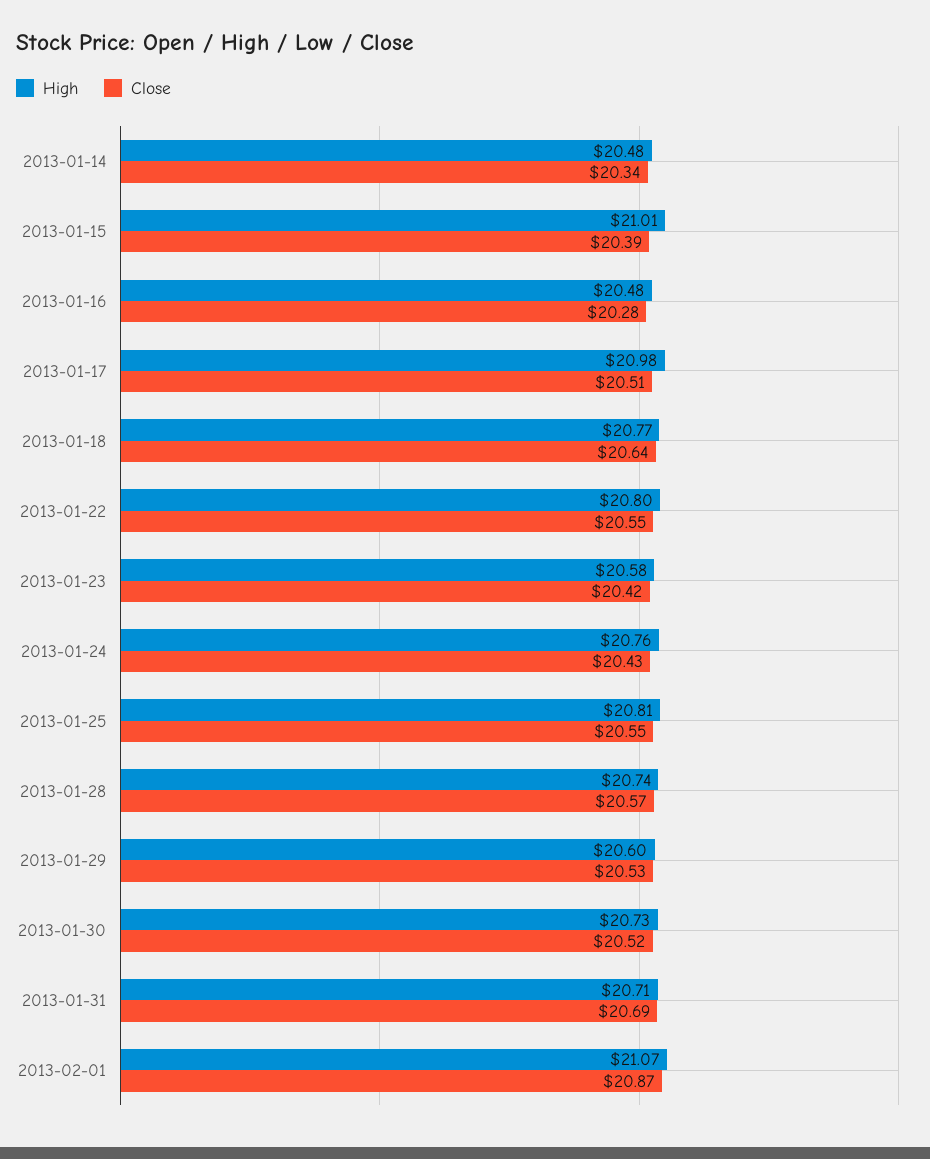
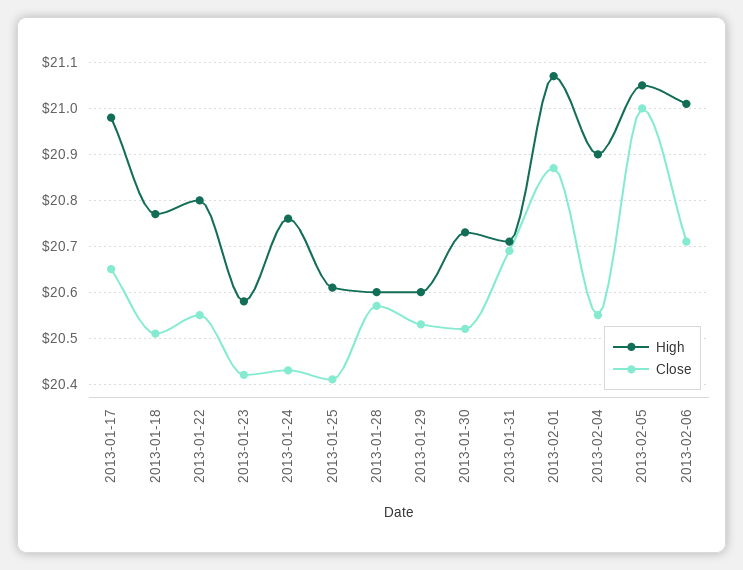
High, 2013-01-14: 20.48 -> none
Close, 2013-01-14: 20.34 -> none
High, 2013-01-15: 21.01 -> none
Close, 2013-01-15: 20.39 -> none
High, 2013-01-16: 20.48 -> none
Close, 2013-01-16: 20.28 -> none
Close, 2013-01-17: 20.51 -> 20.65
Close, 2013-01-18: 20.64 -> 20.5
High, 2013-01-25: 20.81 -> 20.6
Close, 2013-01-25: 20.55 -> 20.4
High, 2013-01-28: 20.74 -> 20.6
High, 2013-02-04: none -> 20.9
Close, 2013-02-04: none -> 20.55
High, 2013-02-05: none -> 21.05
Close, 2013-02-05: none -> 21
High, 2013-02-06: none -> 21
Close, 2013-02-06: none -> 20.7

